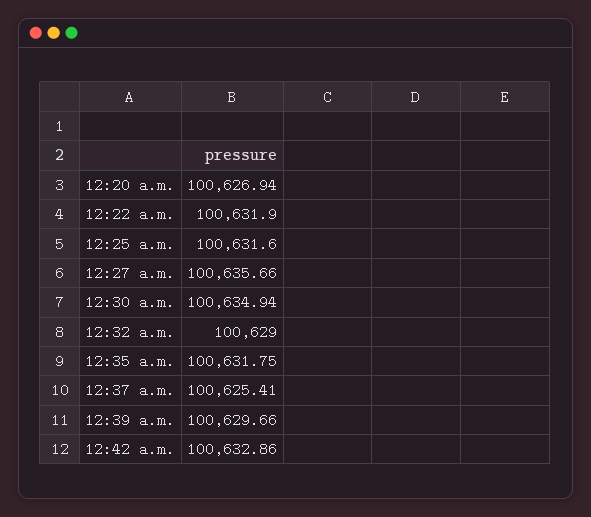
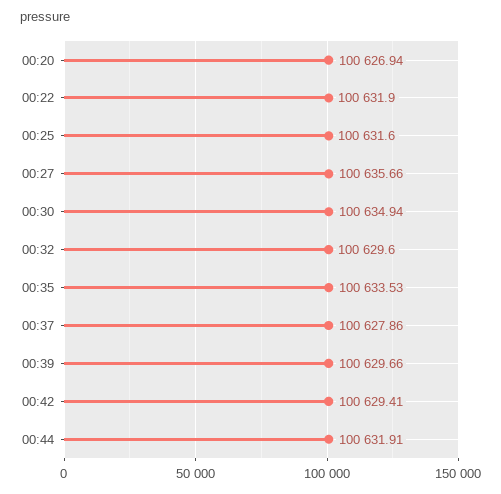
12:32 a.m.: 100629 -> 100629.6
12:35 a.m.: 100631.75 -> 100633.53
12:37 a.m.: 100625.41 -> 100627.86
12:42 a.m.: 100632.86 -> 100629.41
00:44: none -> 100631.91

